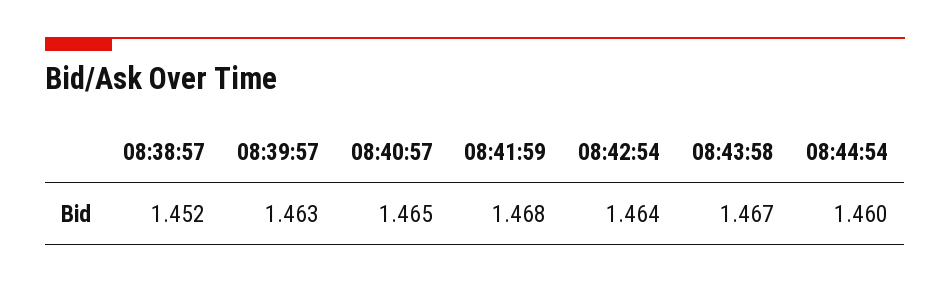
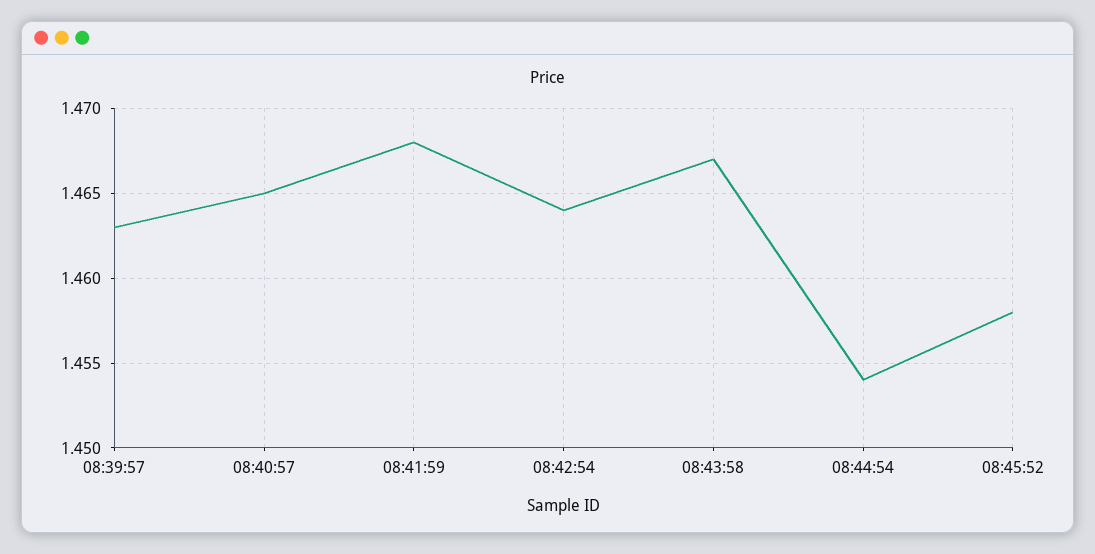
08:38:57: 1.452 -> none
08:44:54: 1.46 -> 1.454
08:45:52: none -> 1.458

